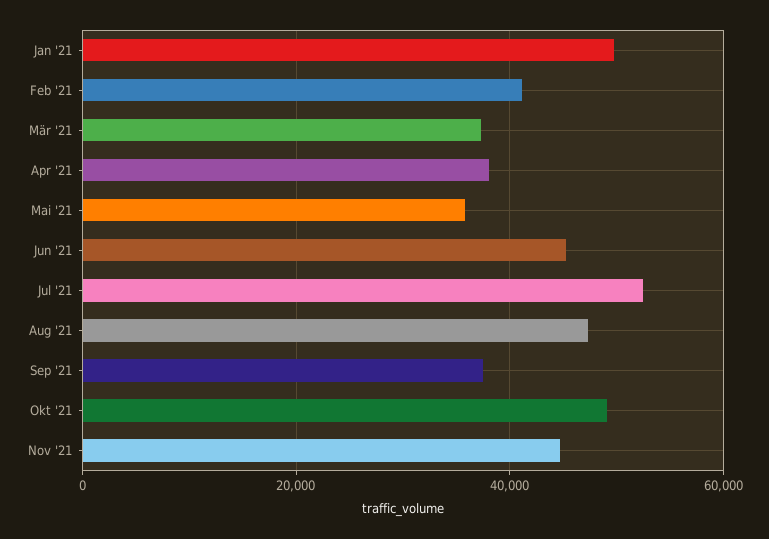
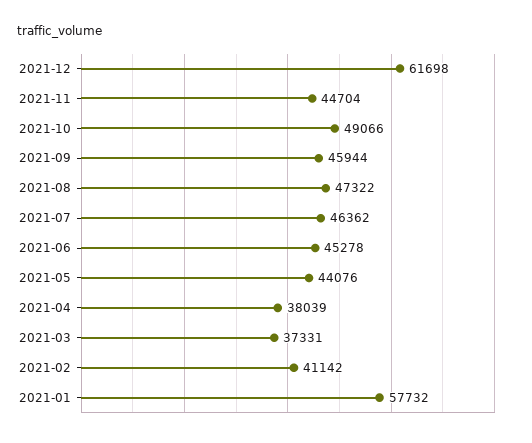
Jan '21: 50000 -> 57732
Mai '21: 36000 -> 44076
Jul '21: 52000 -> 46362
Sep '21: 38000 -> 45944
2021-12: none -> 61698

